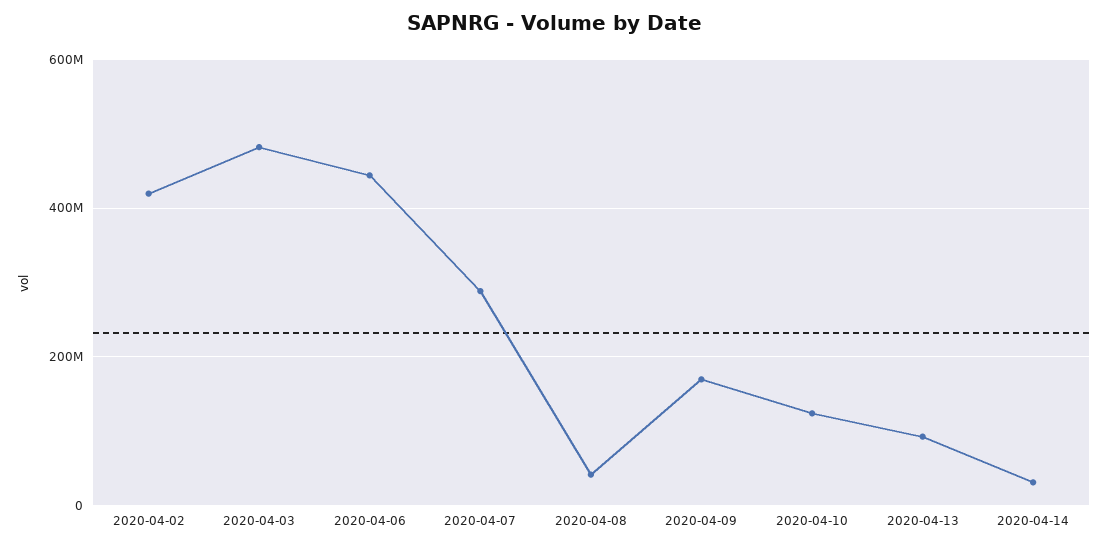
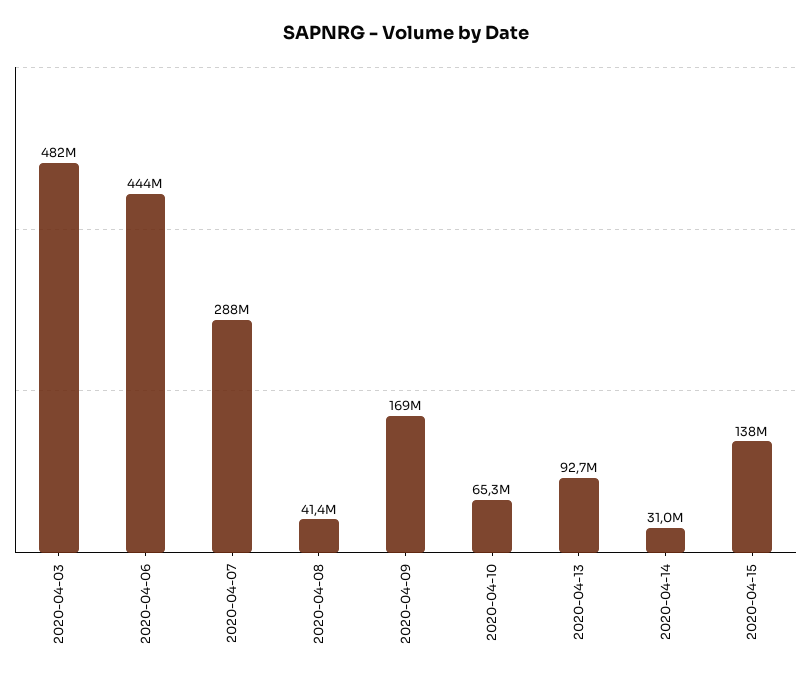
2020-04-02: 420000000 -> none
2020-04-10: 120000000 -> 65300000
2020-04-15: none -> 138000000

